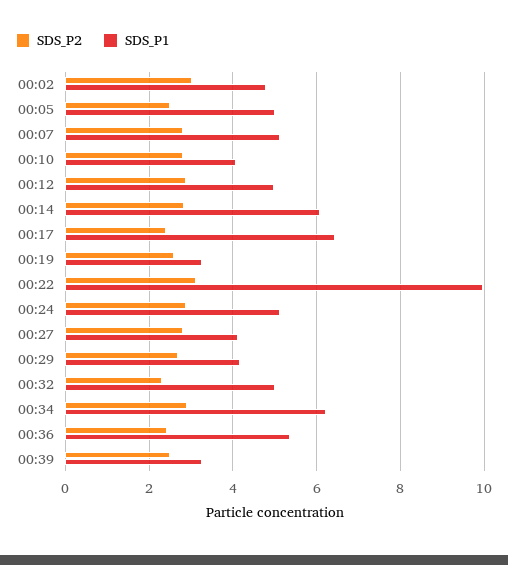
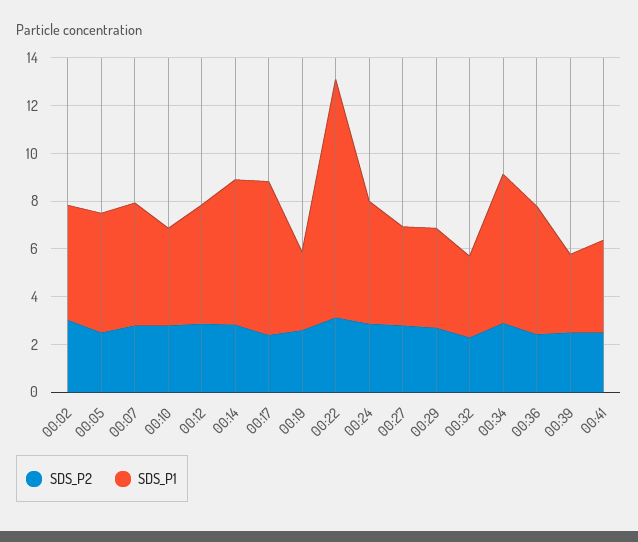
SDS_P1, 00:32: 5 -> 3.5
SDS_P2, 00:41: none -> 2.5
SDS_P1, 00:41: none -> 4

